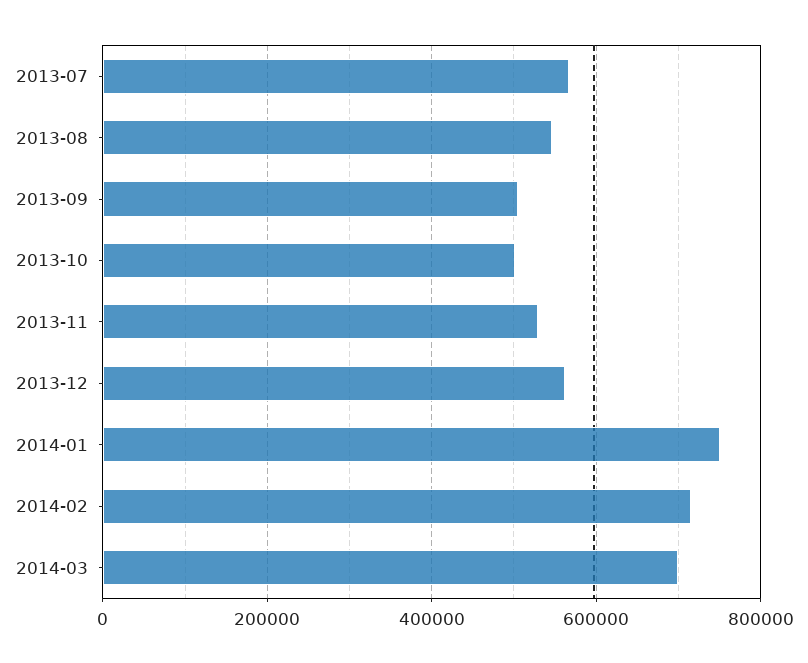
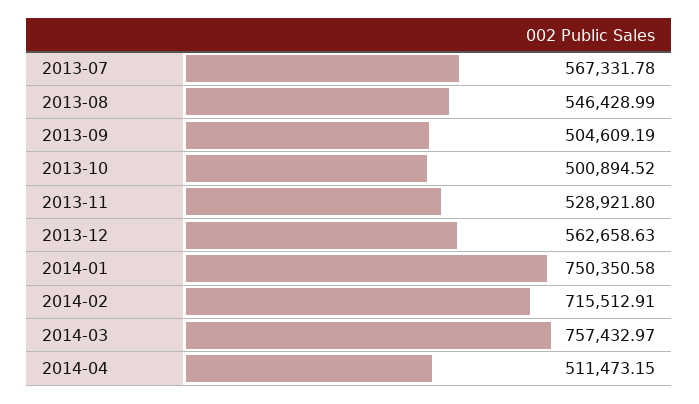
2014-03: 700000 -> 757432.97
2014-04: none -> 511473.15

